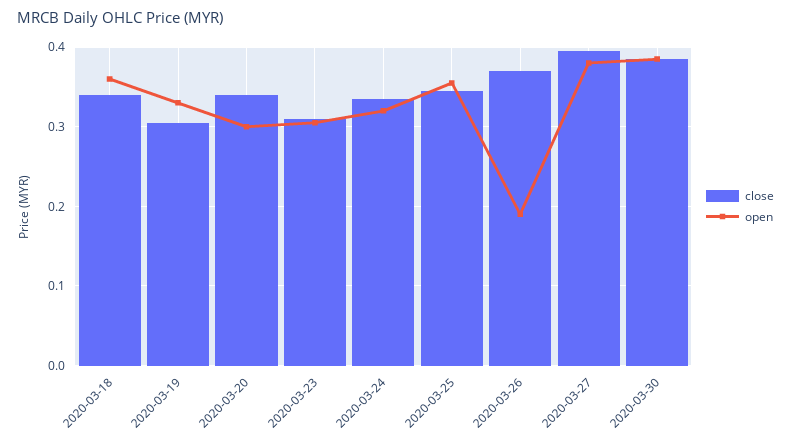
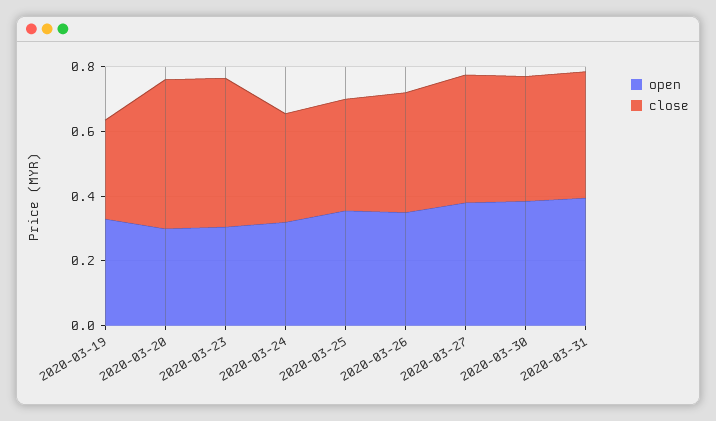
close, 2020-03-18: 0.34 -> none
open, 2020-03-18: 0.36 -> none
close, 2020-03-20: 0.34 -> 0.45
close, 2020-03-23: 0.31 -> 0.45
open, 2020-03-26: 0.19 -> 0.35
open, 2020-03-31: none -> 0.4
close, 2020-03-31: none -> 0.4

